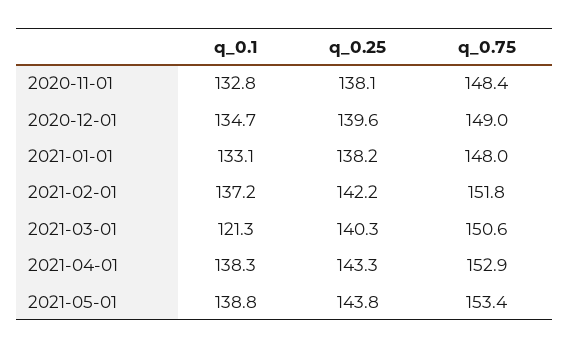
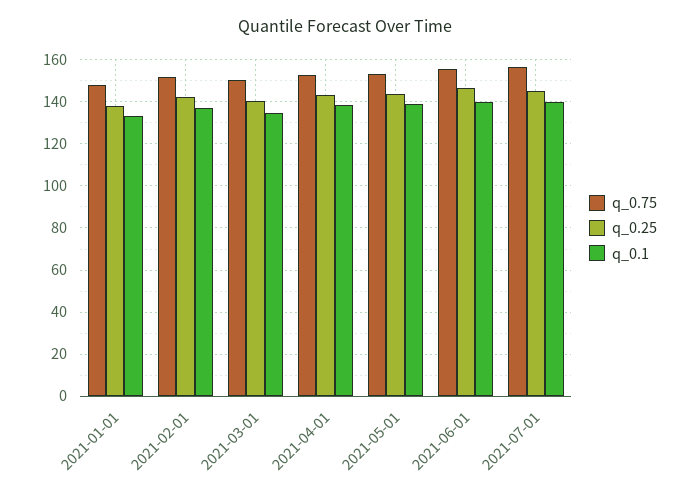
q_0.1, 2020-11-01: 132.8 -> none
q_0.25, 2020-11-01: 138.1 -> none
q_0.75, 2020-11-01: 148.4 -> none
q_0.1, 2020-12-01: 134.7 -> none
q_0.25, 2020-12-01: 139.6 -> none
q_0.75, 2020-12-01: 149 -> none
q_0.1, 2021-03-01: 121.3 -> 135
q_0.75, 2021-06-01: none -> 155
q_0.25, 2021-06-01: none -> 145
q_0.1, 2021-06-01: none -> 140
q_0.75, 2021-07-01: none -> 155
q_0.25, 2021-07-01: none -> 145
q_0.1, 2021-07-01: none -> 140

